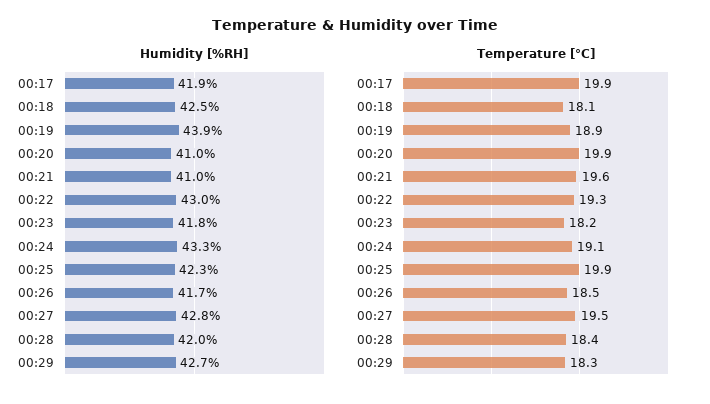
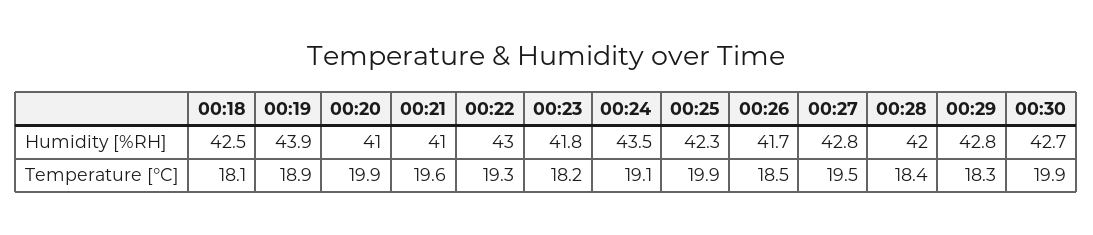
Humidity [%RH], 00:17: 41.9 -> none
Humidity [%RH], 00:24: 43.3 -> 43.5
Humidity [%RH], 00:29: 42.7 -> 42.8
Temperature [°C], 00:17: 19.9 -> none
Humidity [%RH], 00:30: none -> 42.7
Temperature [°C], 00:30: none -> 19.9

